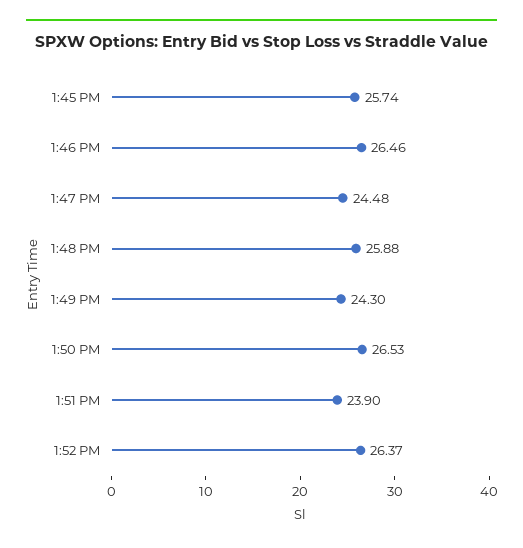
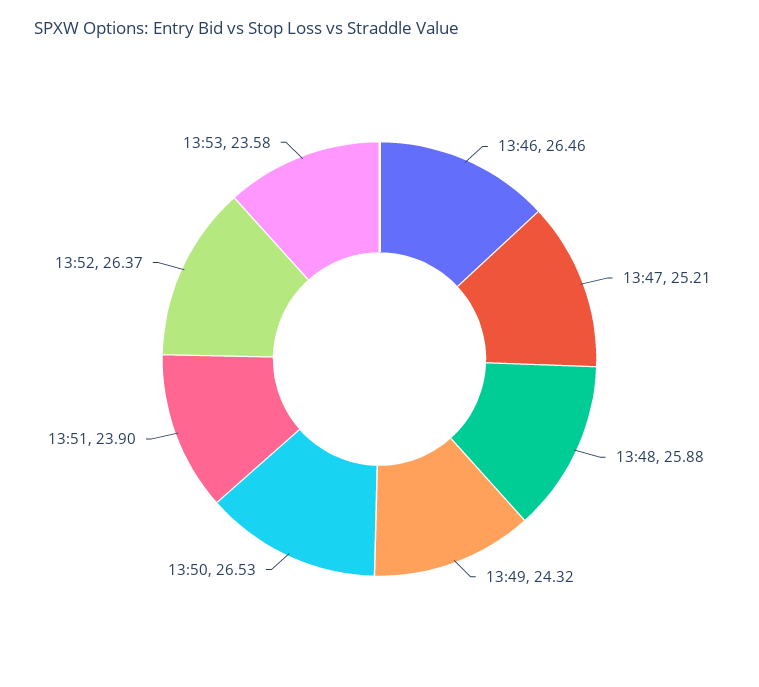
1:45 PM: 25.74 -> none
1:47 PM: 24.48 -> 25.21
1:49 PM: 24.3 -> 24.32
13:53: none -> 23.58

